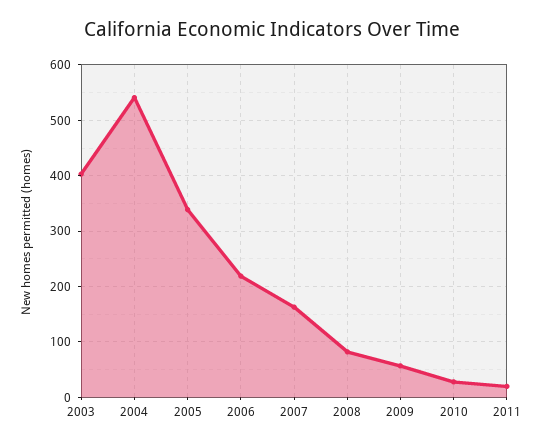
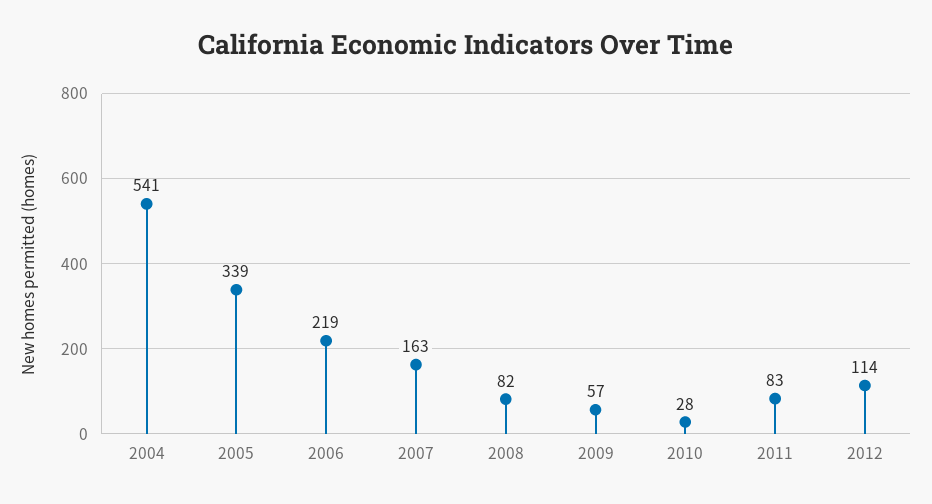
2003: 400 -> none
2011: 20 -> 83
2012: none -> 114

